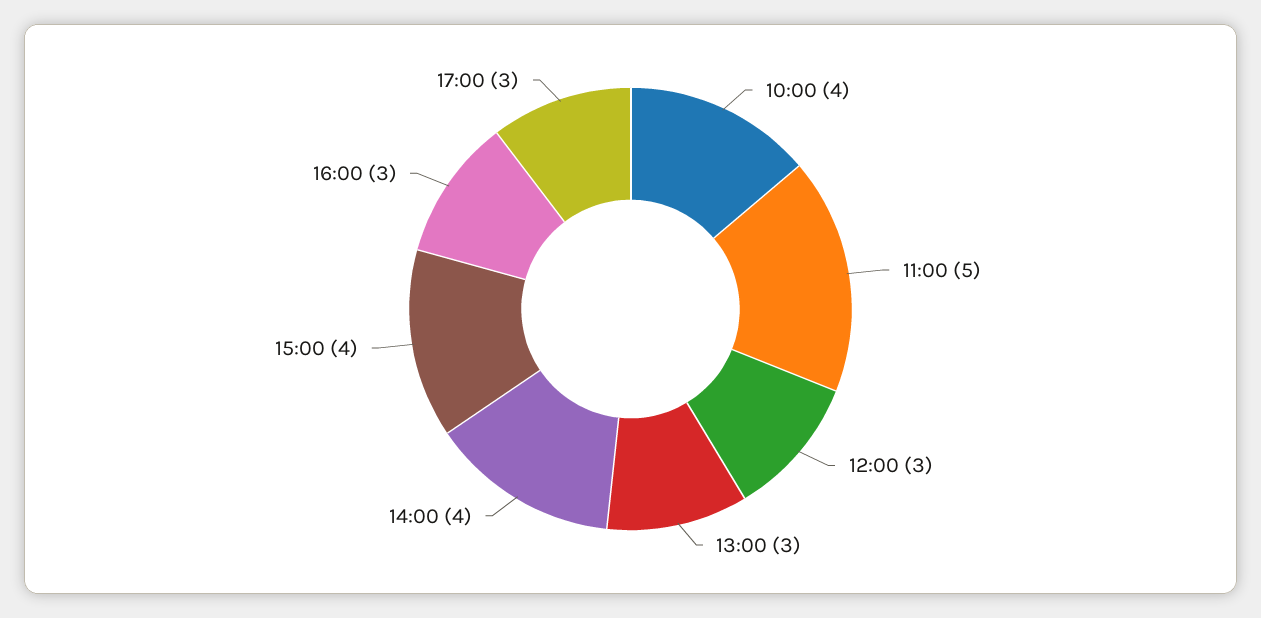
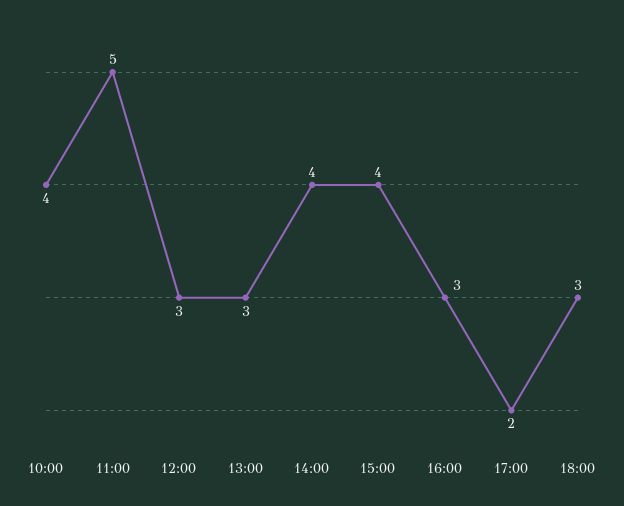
17:00: 3 -> 2
18:00: none -> 3

